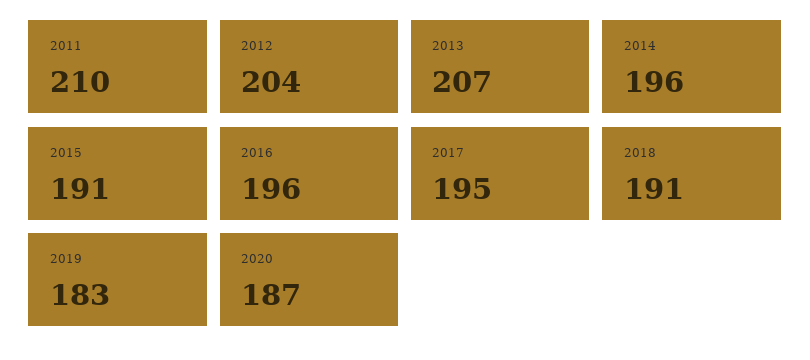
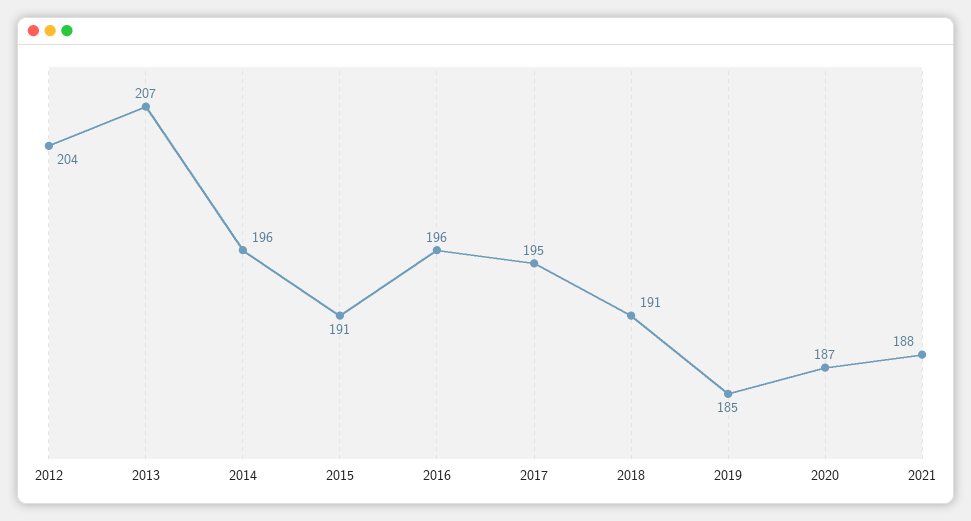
2011: 210 -> none
2019: 183 -> 185
2021: none -> 188

